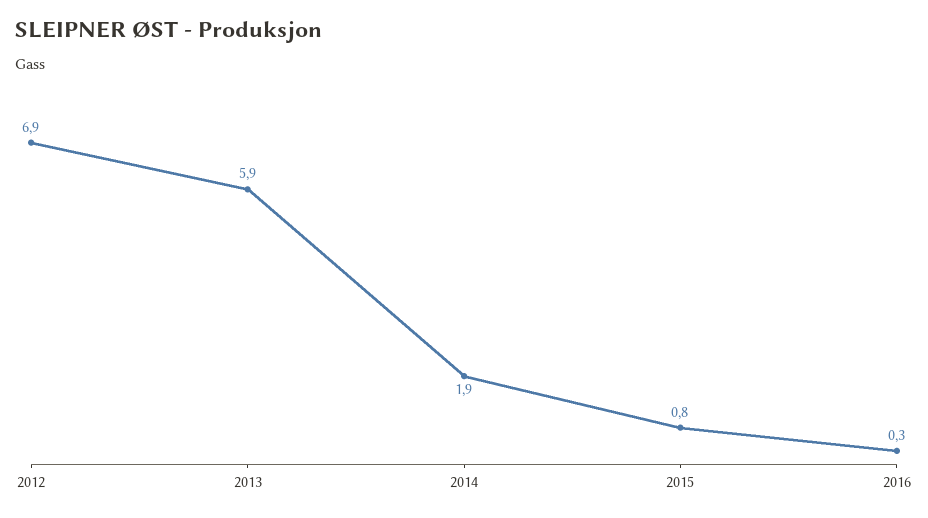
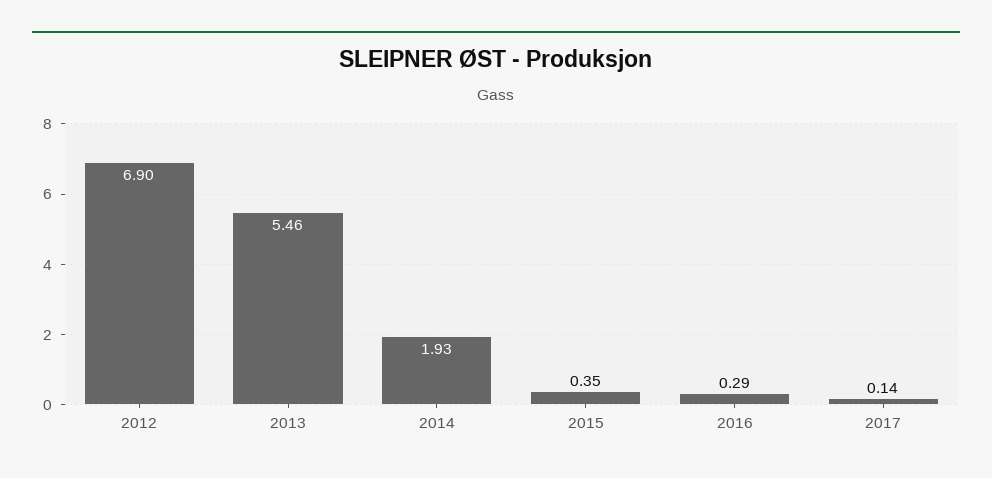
2013: 5.9 -> 5.46
2015: 0.8 -> 0.35
2017: none -> 0.14

